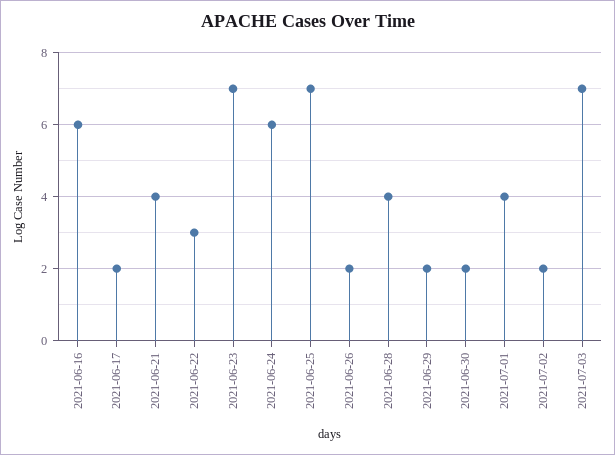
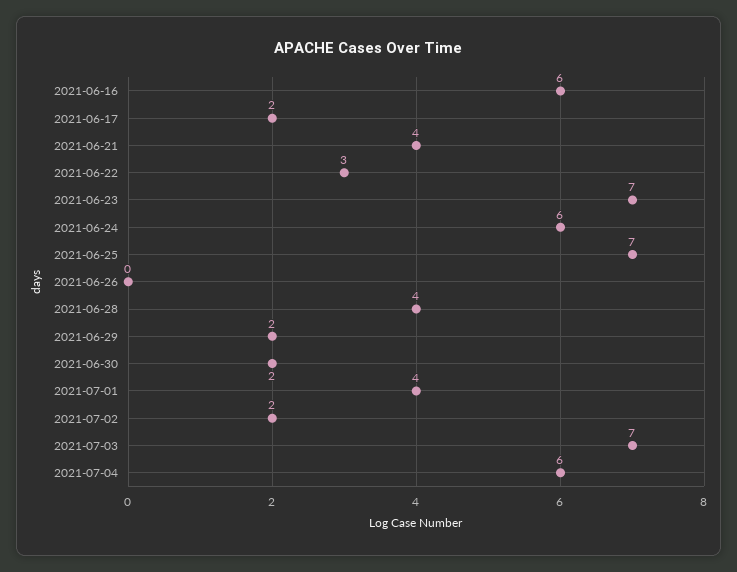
2021-06-26: 2 -> 0
2021-07-04: none -> 6

